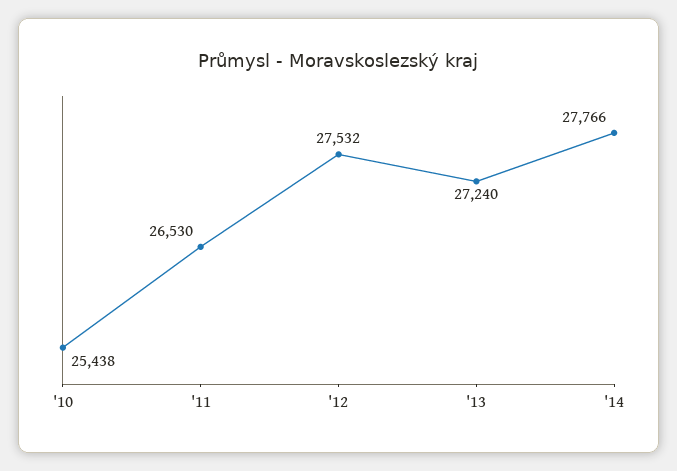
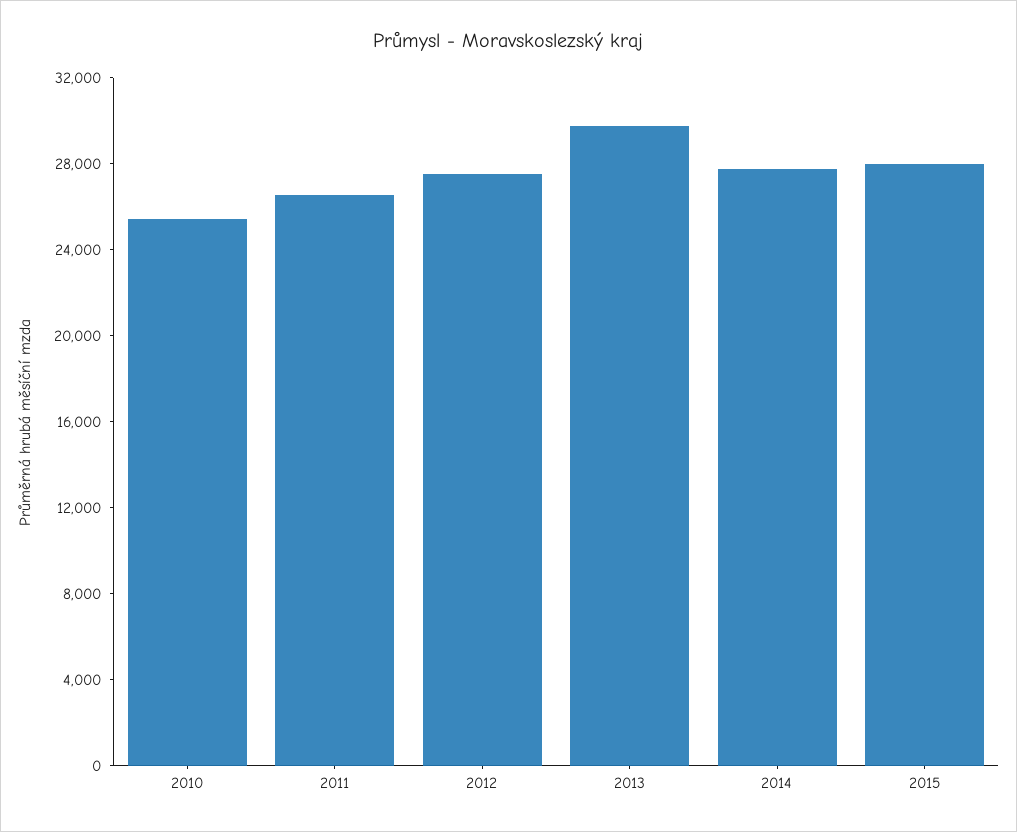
'13: 27240 -> 30000
2015: none -> 28000

